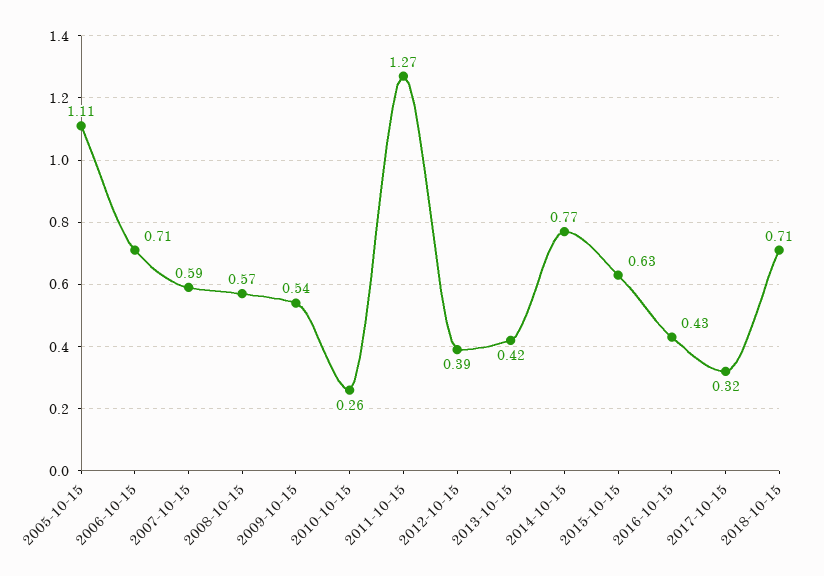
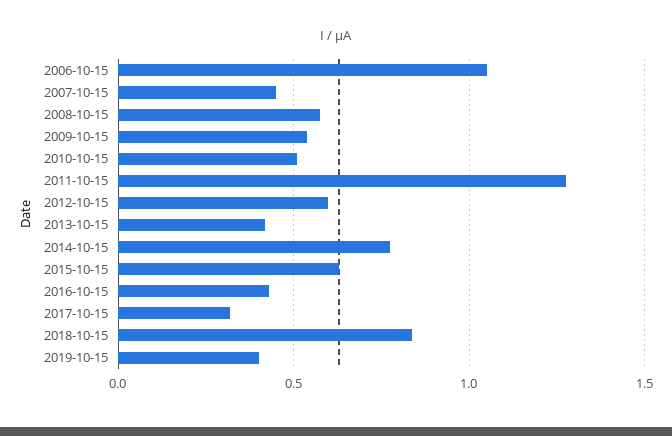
2005-10-15: 1.11 -> none
2006-10-15: 0.71 -> 1.05
2007-10-15: 0.59 -> 0.45
2010-10-15: 0.26 -> 0.5
2012-10-15: 0.39 -> 0.6
2018-10-15: 0.71 -> 0.85
2019-10-15: none -> 0.4

